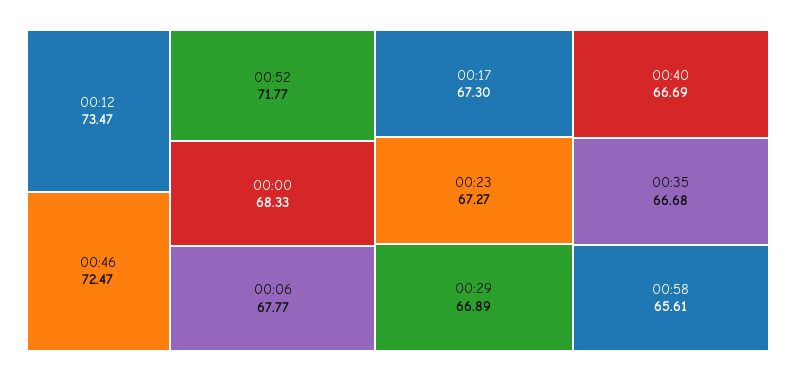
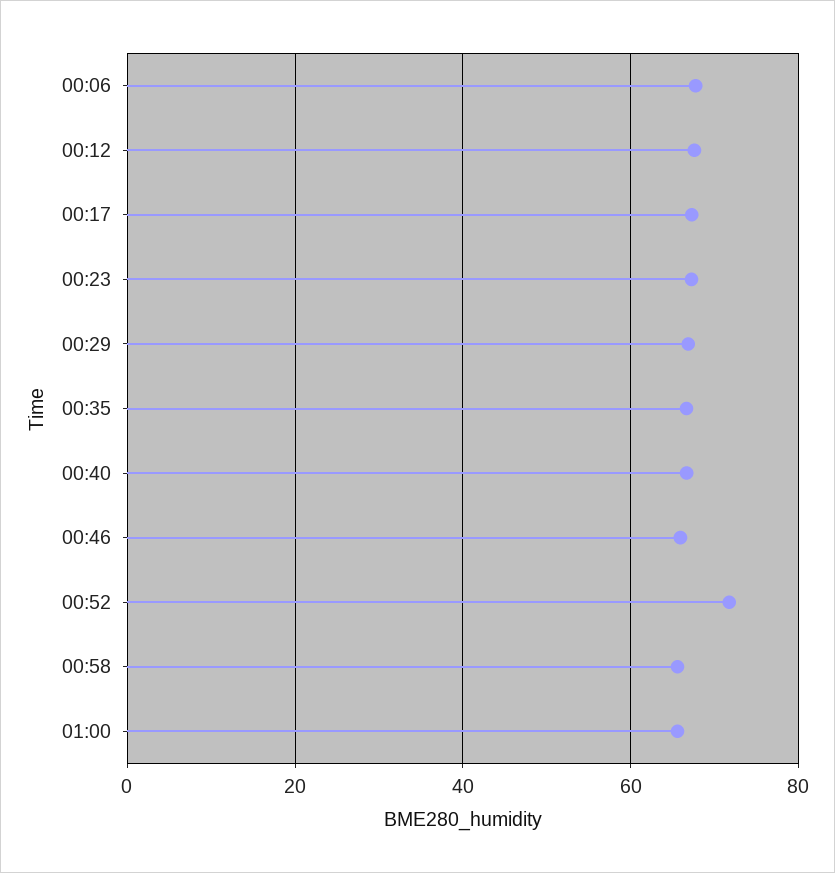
00:12: 73.47 -> 68
00:46: 72.47 -> 66
00:00: 68.33 -> none
01:00: none -> 66

